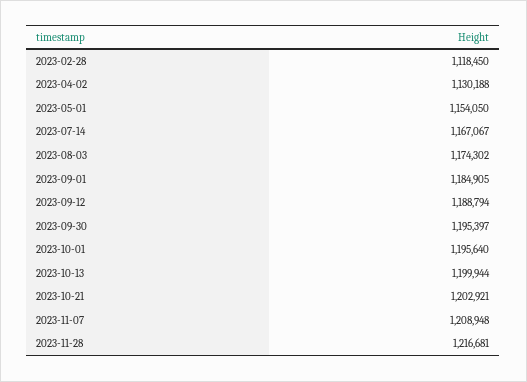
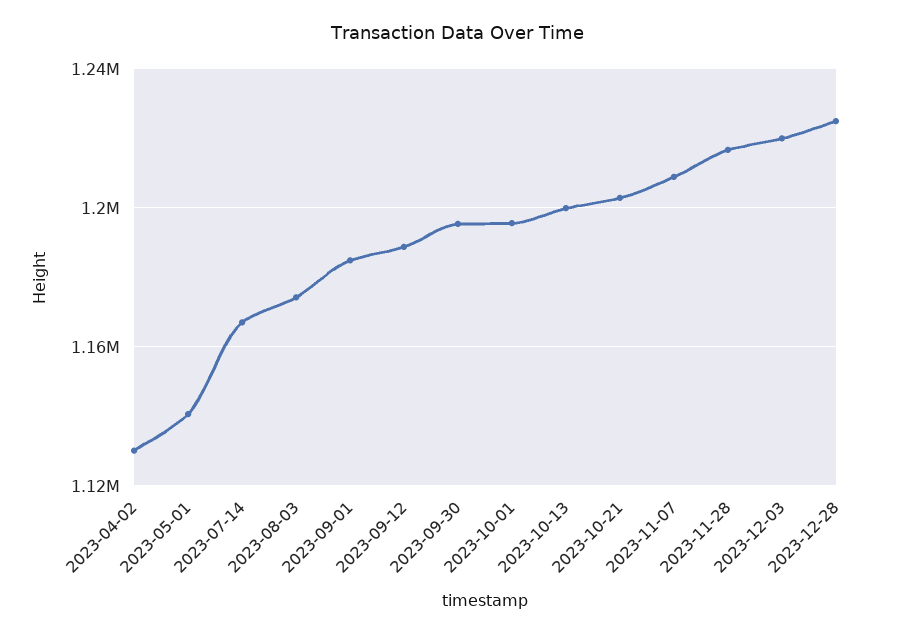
2023-02-28: 1118450 -> none
2023-05-01: 1154050 -> 1140000
2023-12-03: none -> 1220000
2023-12-28: none -> 1225000

